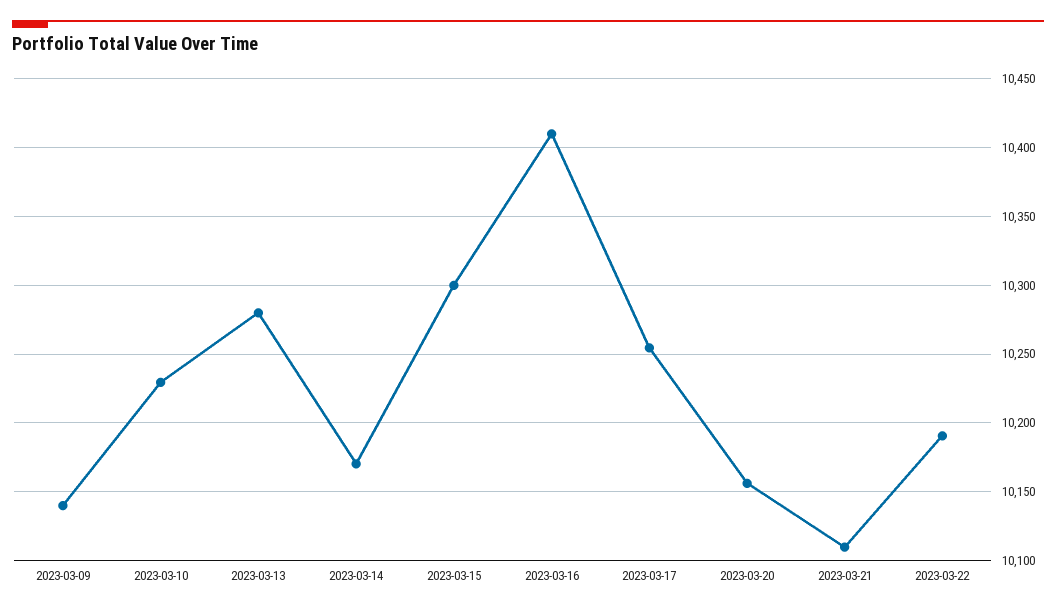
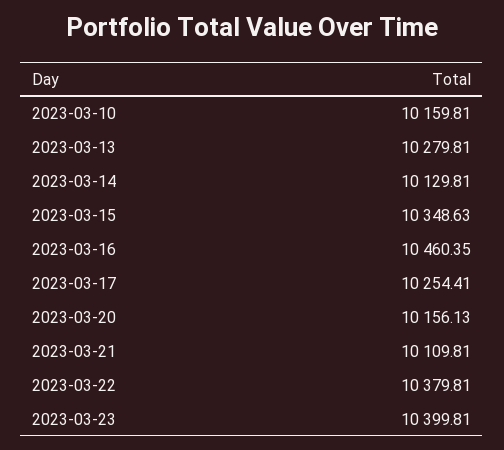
2023-03-09: 10140 -> none
2023-03-10: 10230 -> 10159.81
2023-03-14: 10170 -> 10129.81
2023-03-15: 10300 -> 10348.63
2023-03-16: 10410 -> 10460.35
2023-03-22: 10190 -> 10379.81
2023-03-23: none -> 10399.81

